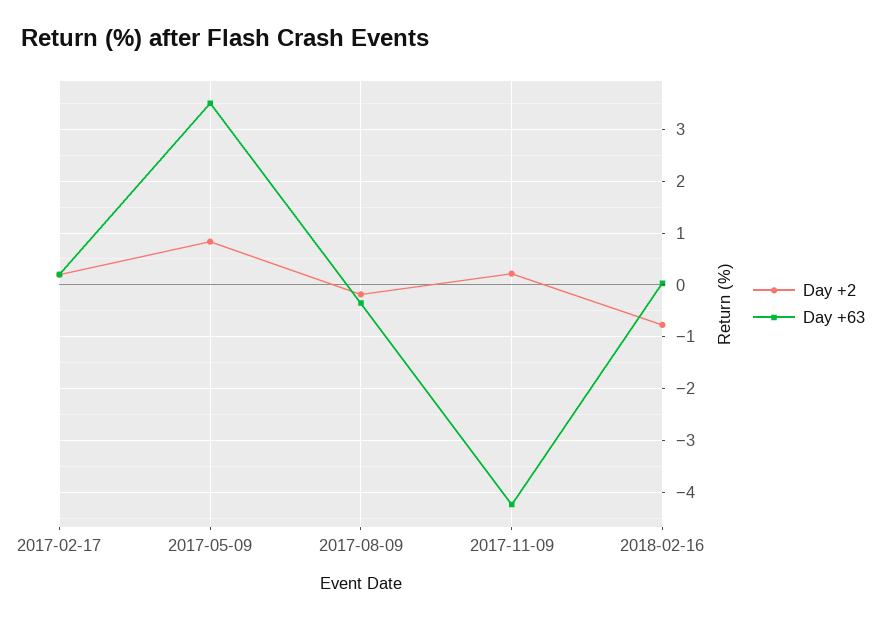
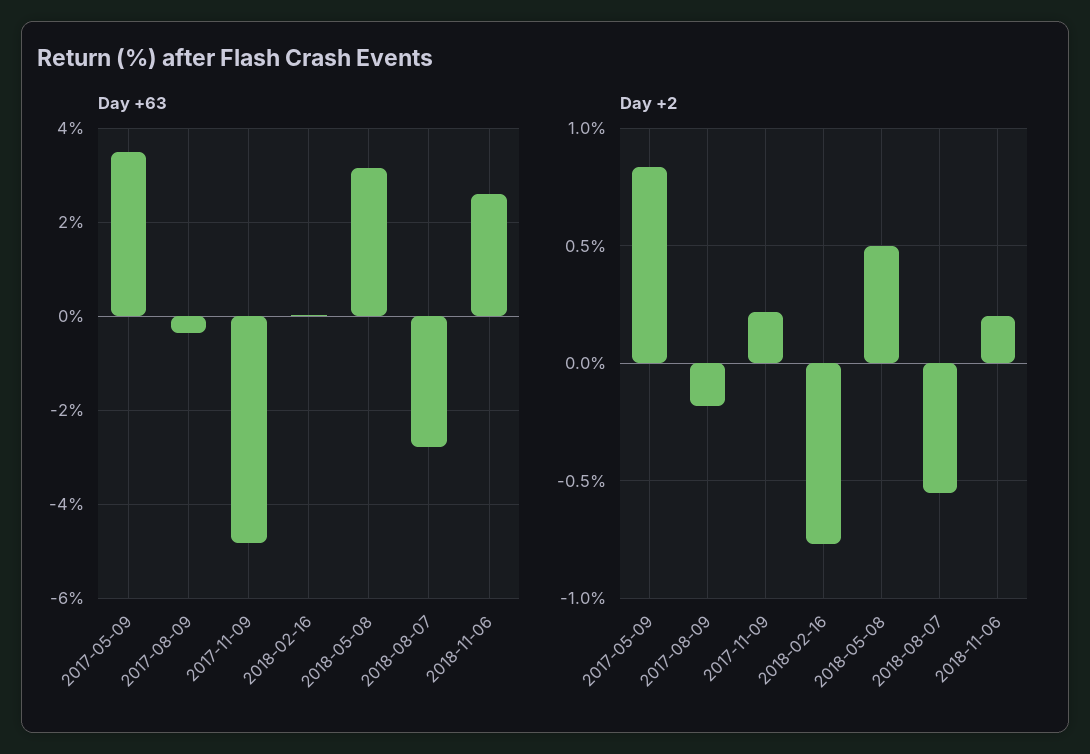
Day +2, 2017-02-17: 0.2 -> none
Day +63, 2017-02-17: 0.2 -> none
Day +63, 2017-11-09: -4.2 -> -4.8
Day +63, 2018-05-08: none -> 3.2
Day +63, 2018-08-07: none -> -2.8
Day +63, 2018-11-06: none -> 2.6
Day +2, 2018-05-08: none -> 0.5
Day +2, 2018-08-07: none -> -0.55
Day +2, 2018-11-06: none -> 0.2

